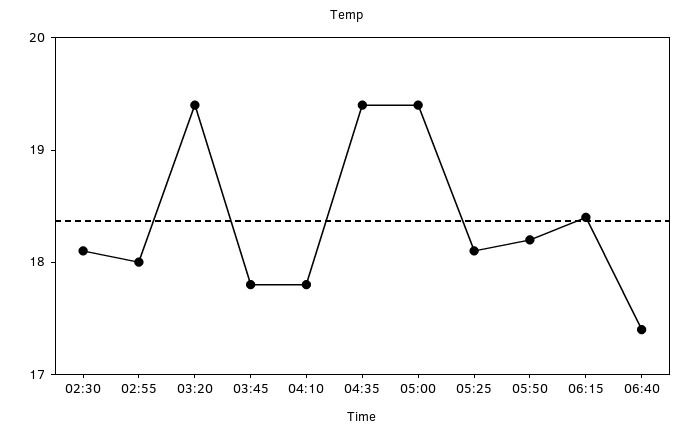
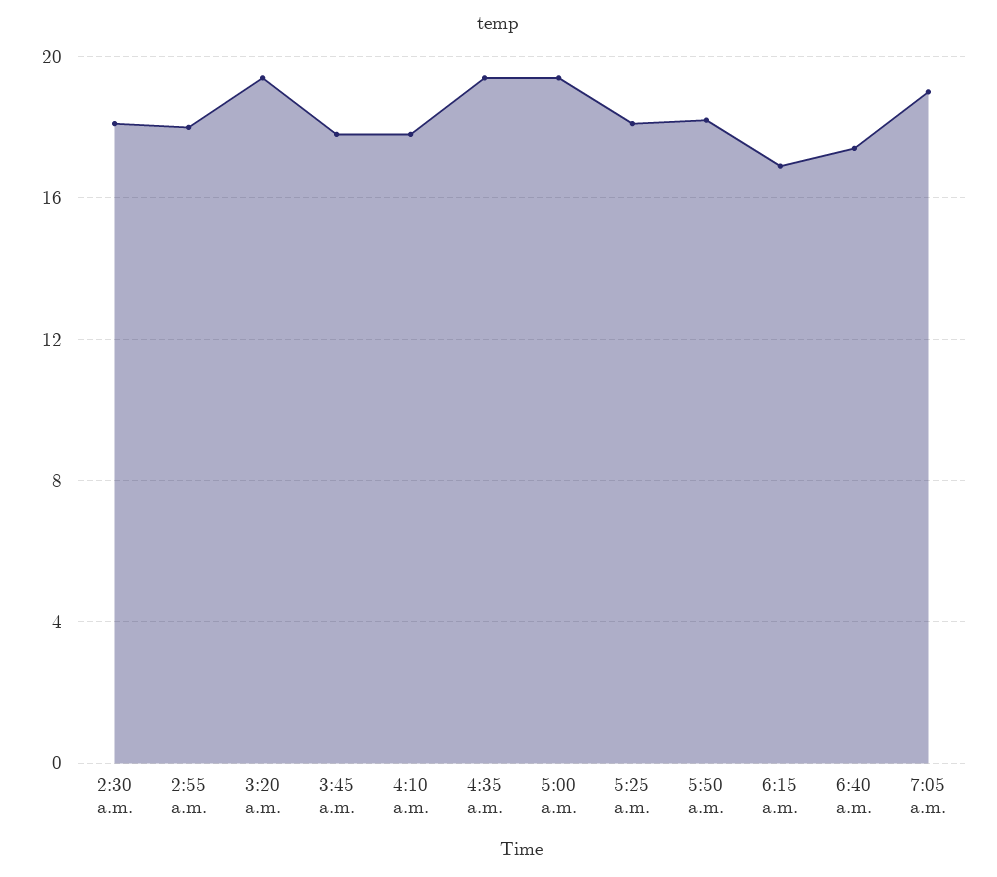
06:15: 18.4 -> 17
7:05 a.m.: none -> 19

